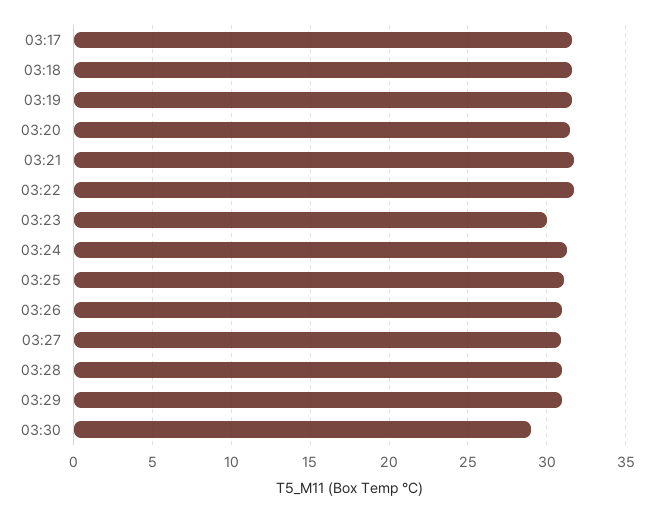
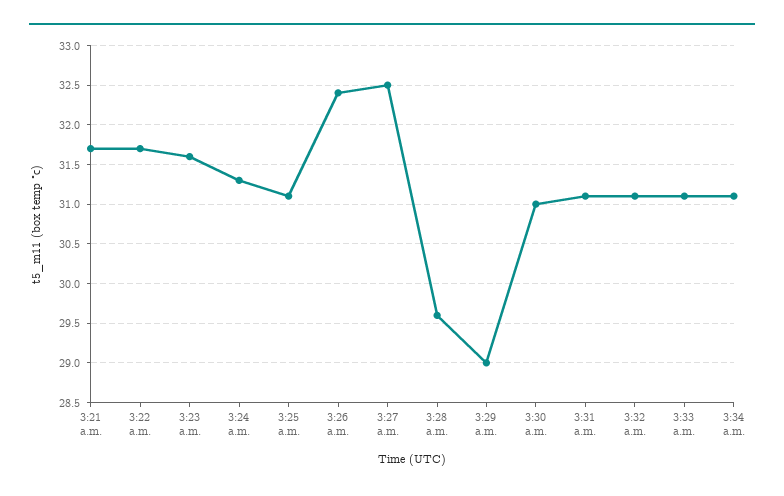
03:17: 31.5 -> none
03:18: 31.5 -> none
03:19: 31.5 -> none
03:20: 31.5 -> none
03:23: 30 -> 31.6
03:26: 31 -> 32.4
03:27: 31 -> 32.5
03:28: 31 -> 29.6
03:29: 31 -> 29
03:30: 29 -> 31
3:31 a.m.: none -> 31.1
3:32 a.m.: none -> 31.1
3:33 a.m.: none -> 31.1
3:34 a.m.: none -> 31.1

